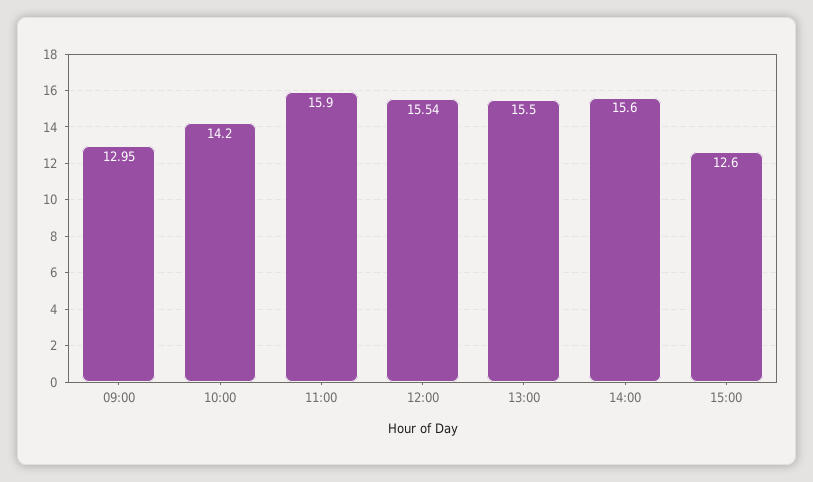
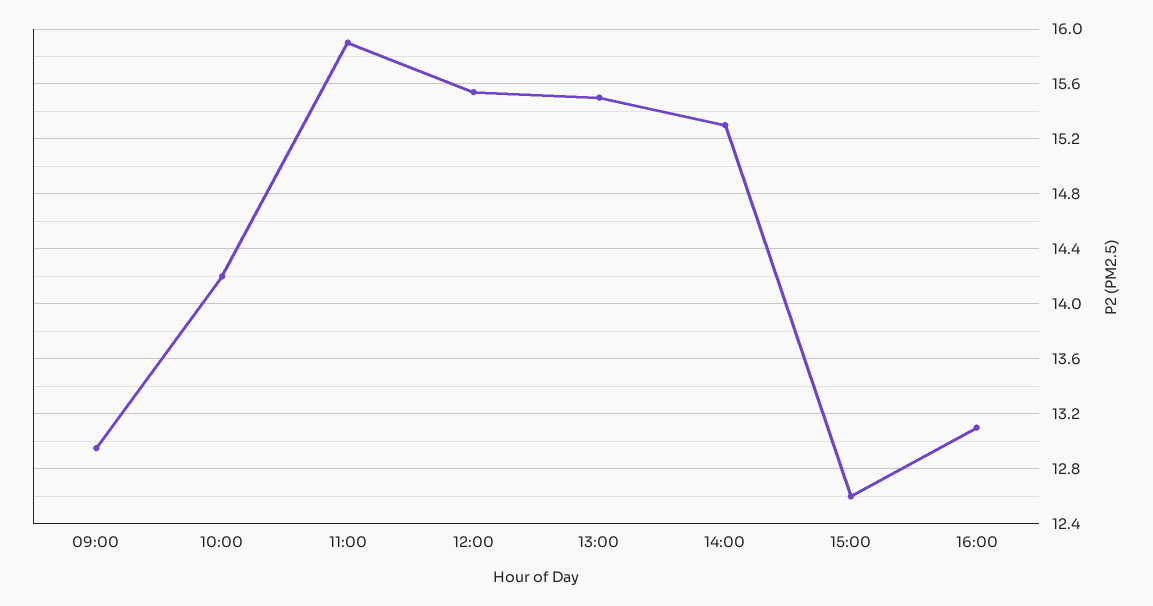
14:00: 15.6 -> 15.3
16:00: none -> 13.1

